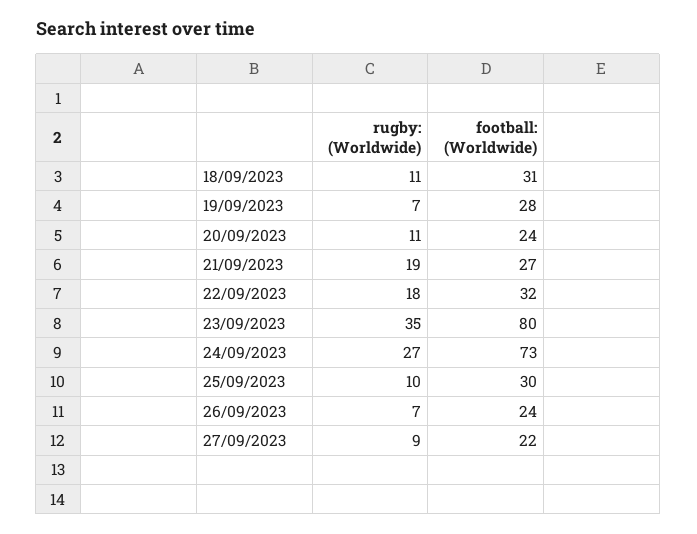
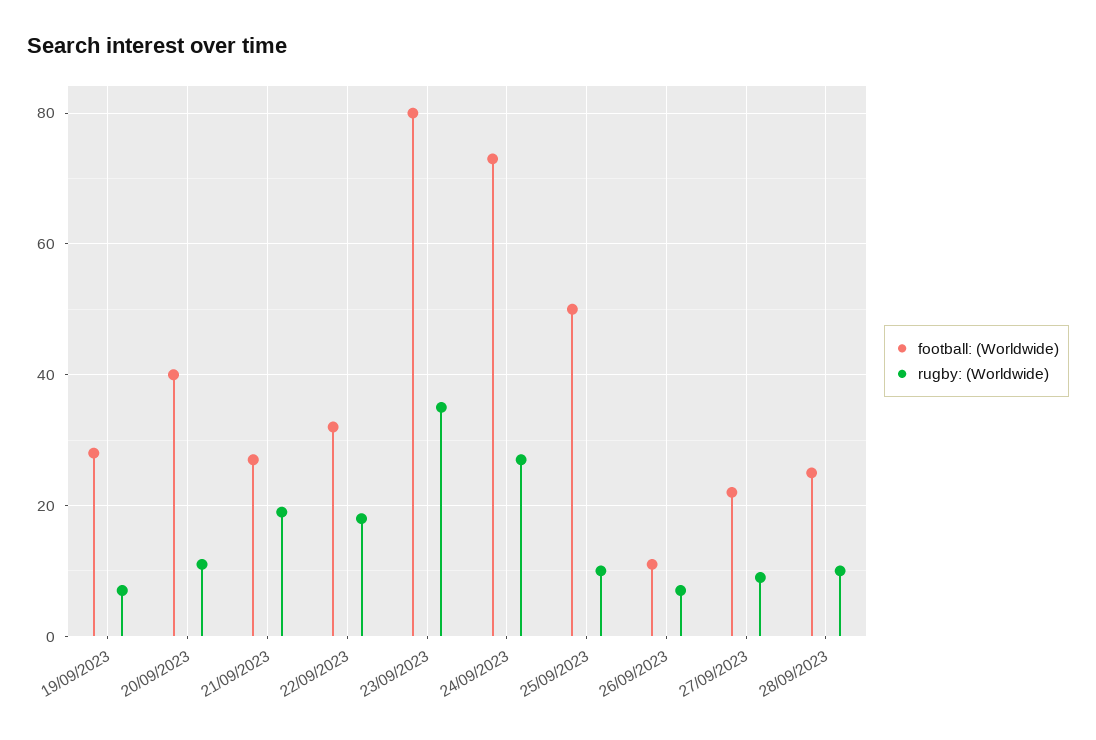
rugby: (Worldwide), 18/09/2023: 11 -> none
football: (Worldwide), 18/09/2023: 31 -> none
football: (Worldwide), 20/09/2023: 24 -> 40
football: (Worldwide), 25/09/2023: 30 -> 50
football: (Worldwide), 26/09/2023: 24 -> 10
football: (Worldwide), 28/09/2023: none -> 25
rugby: (Worldwide), 28/09/2023: none -> 10

